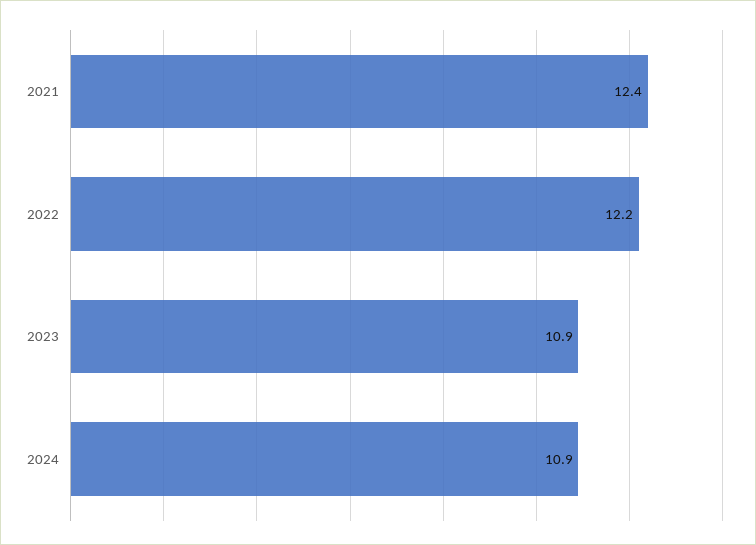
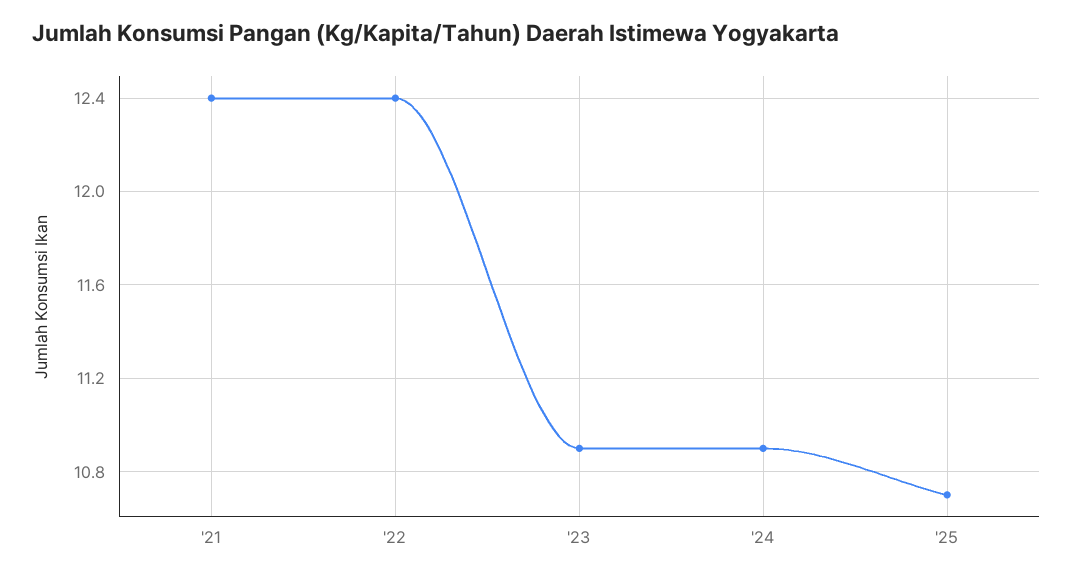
2022: 12.2 -> 12.4
'25: none -> 10.7

